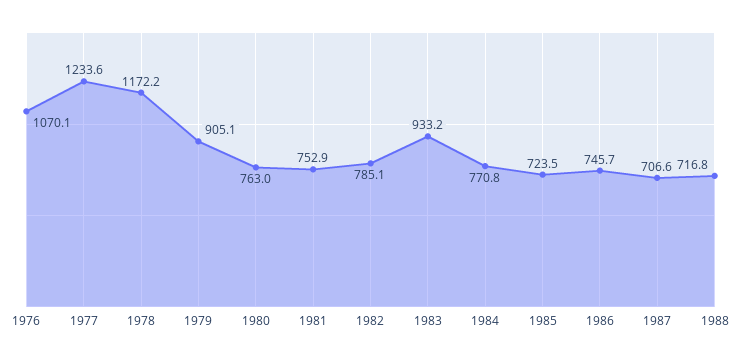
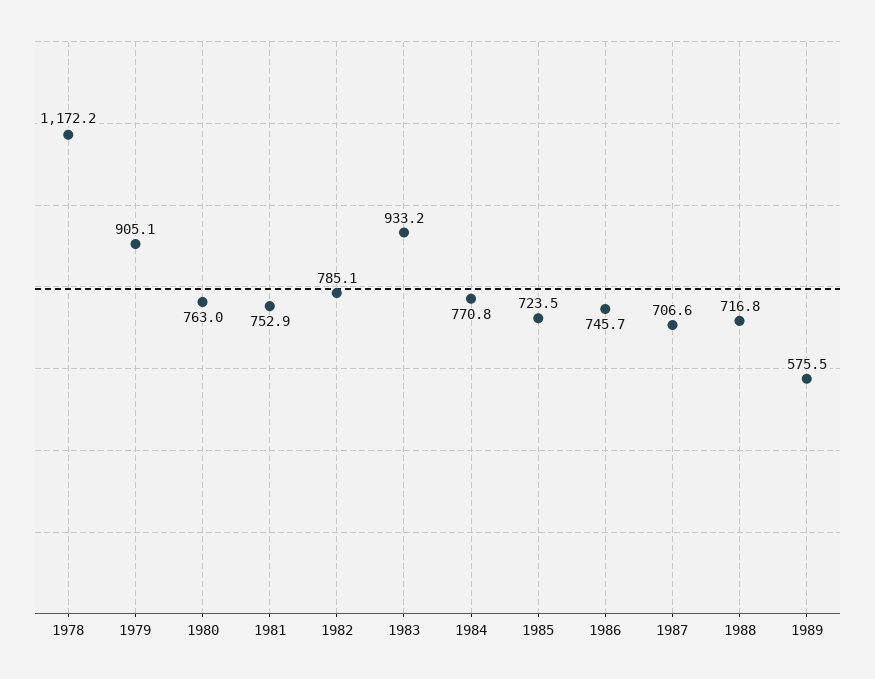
1976: 1070.1 -> none
1977: 1233.6 -> none
1989: none -> 575.5

